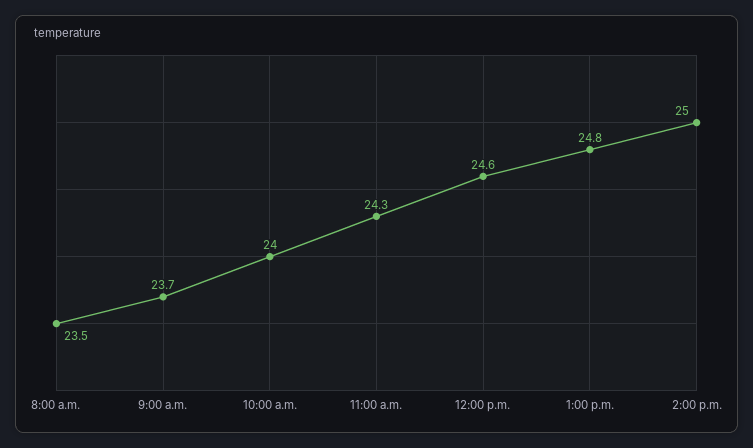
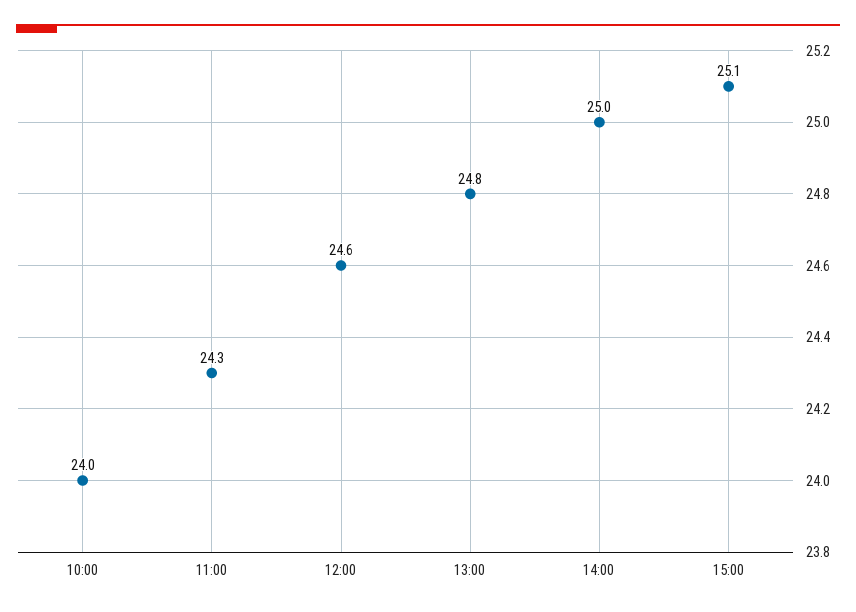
8:00 a.m.: 23.5 -> none
9:00 a.m.: 23.7 -> none
15:00: none -> 25.1

